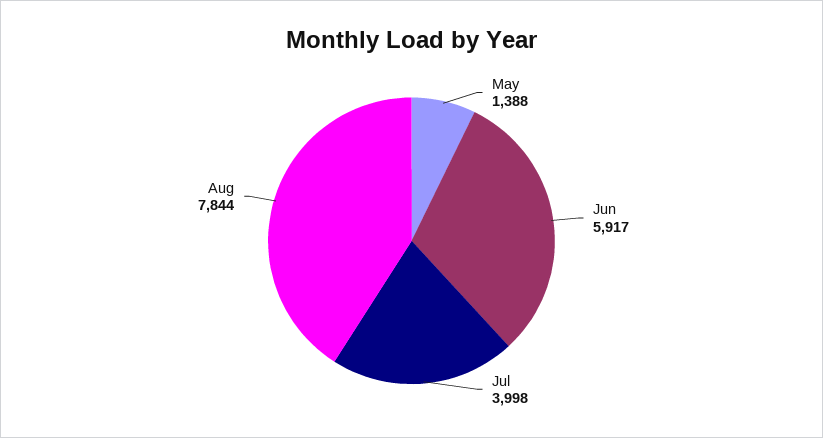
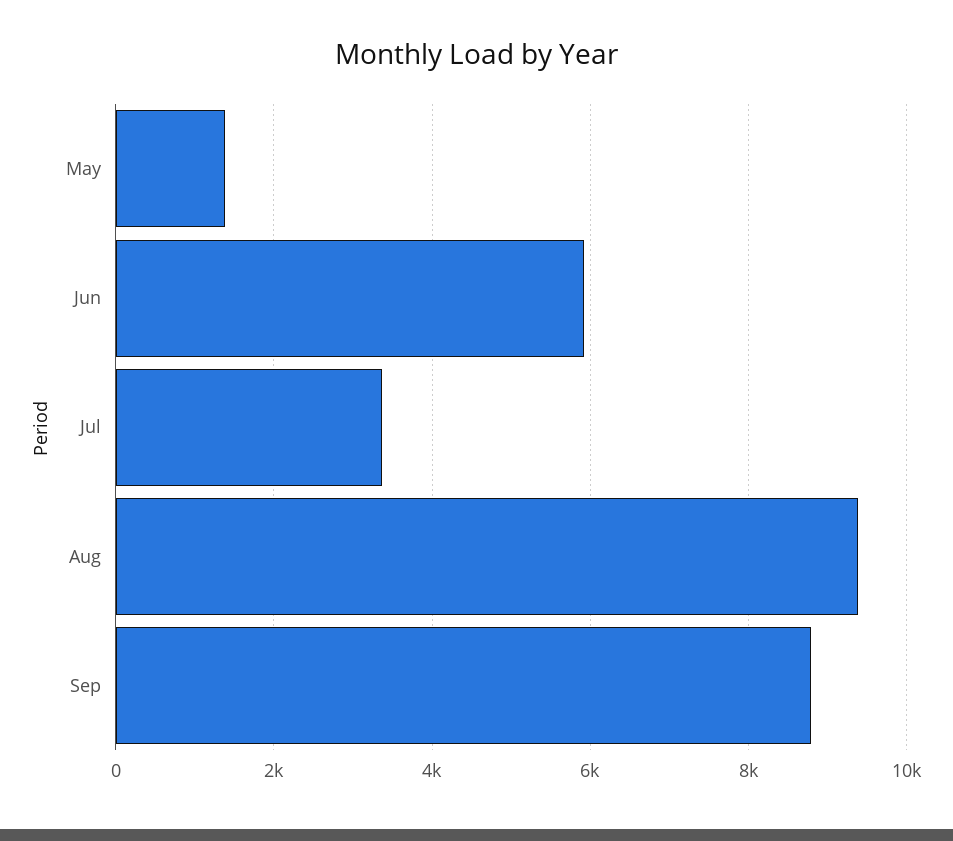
Jul: 3998 -> 3400
Aug: 7844 -> 9400
Sep: none -> 8800

